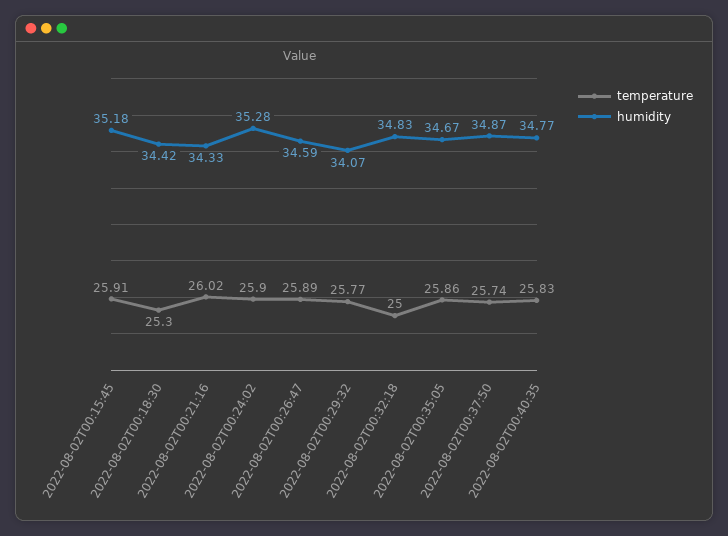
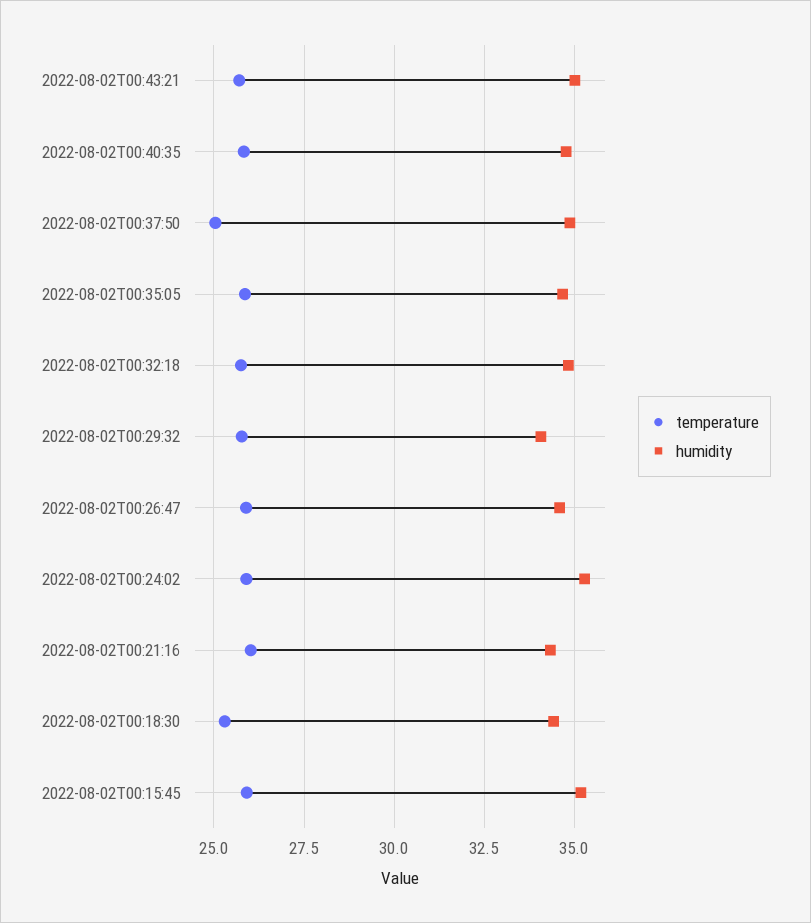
temperature, 2022-08-02T00:32:18: 25 -> 25.75
temperature, 2022-08-02T00:37:50: 25.74 -> 25
temperature, 2022-08-02T00:43:21: none -> 25.75
humidity, 2022-08-02T00:43:21: none -> 35

